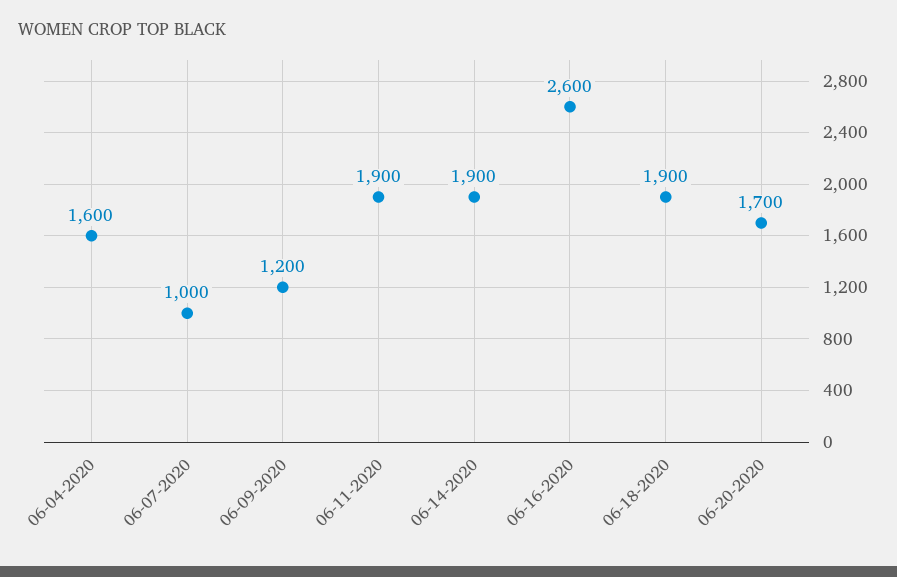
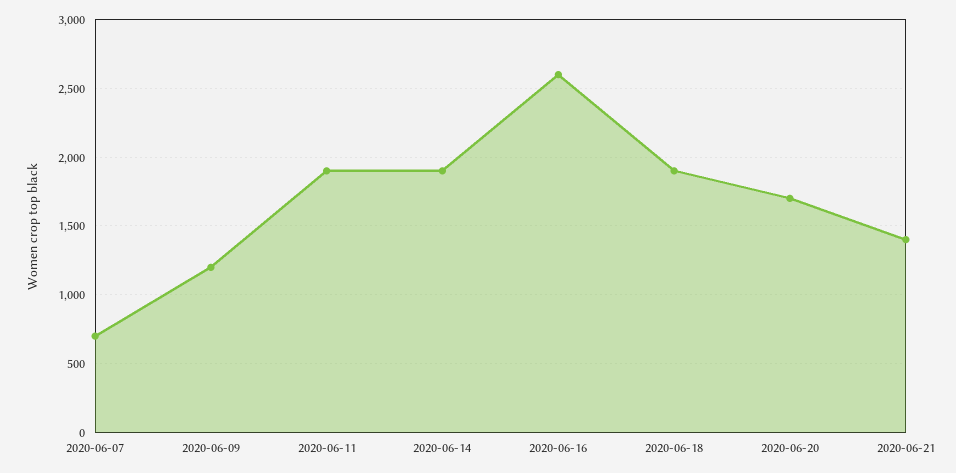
06-04-2020: 1600 -> none
06-07-2020: 1000 -> 700
2020-06-21: none -> 1400

